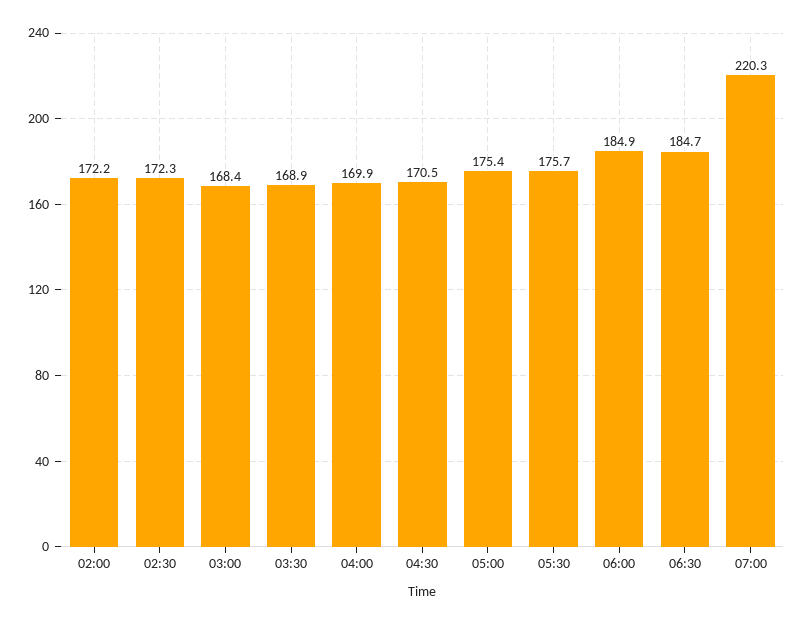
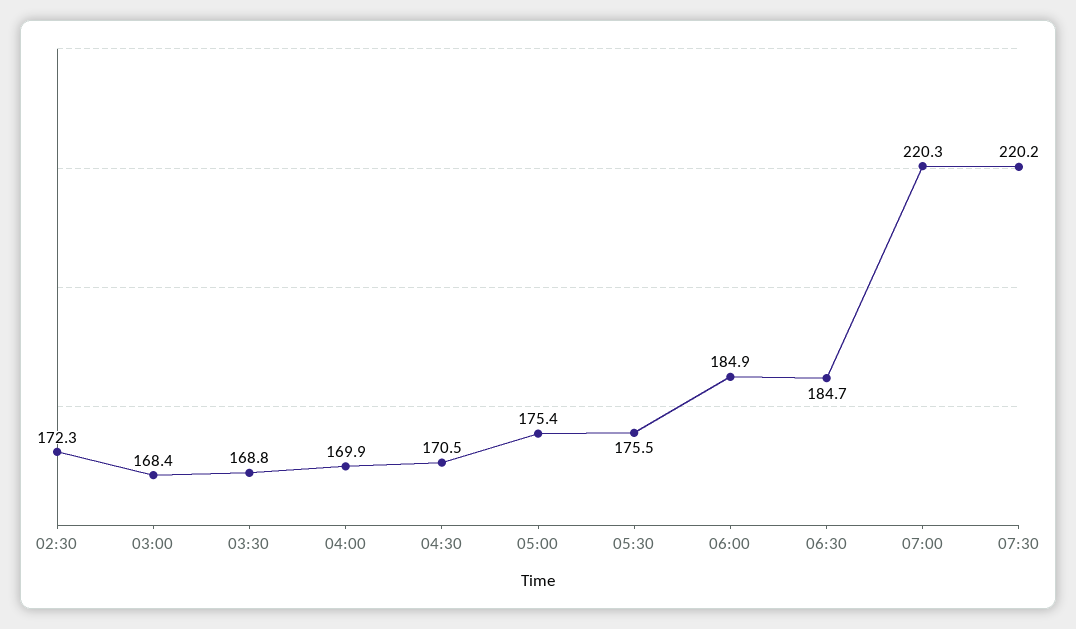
02:00: 172.2 -> none
03:30: 168.9 -> 168.8
05:30: 175.7 -> 175.5
07:30: none -> 220.2

